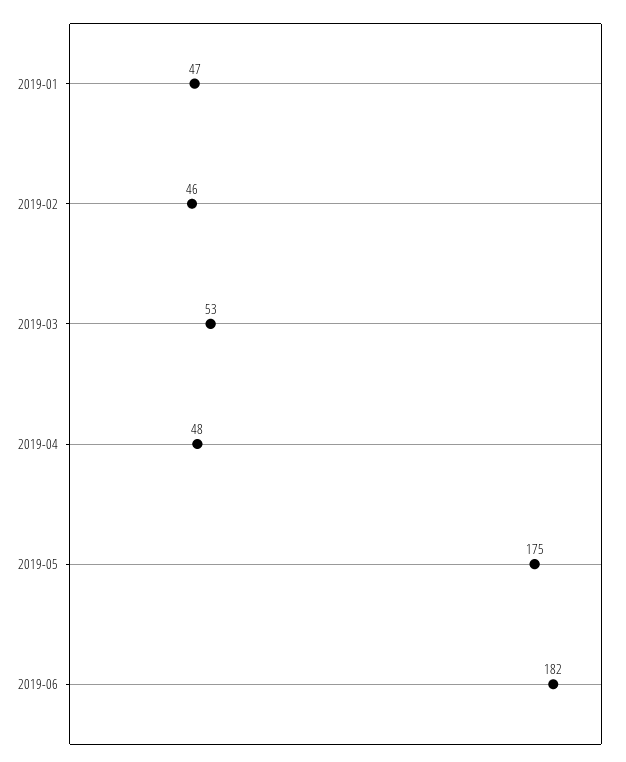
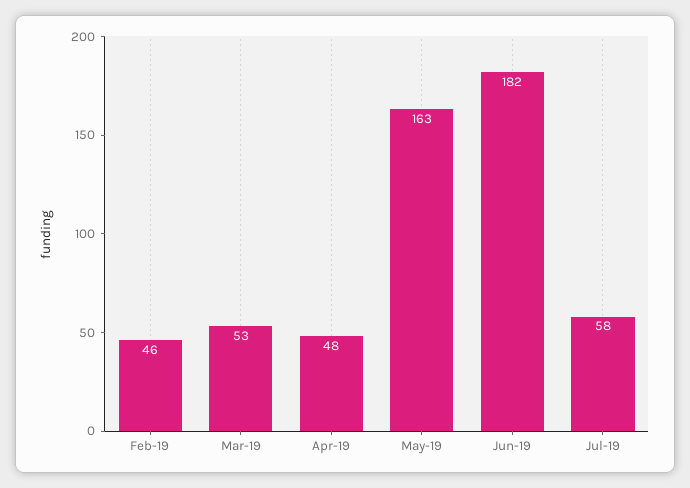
2019-01: 47 -> none
2019-05: 175 -> 163
Jul-19: none -> 58

